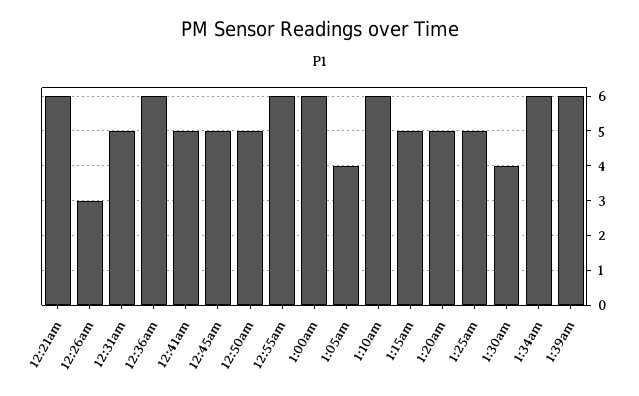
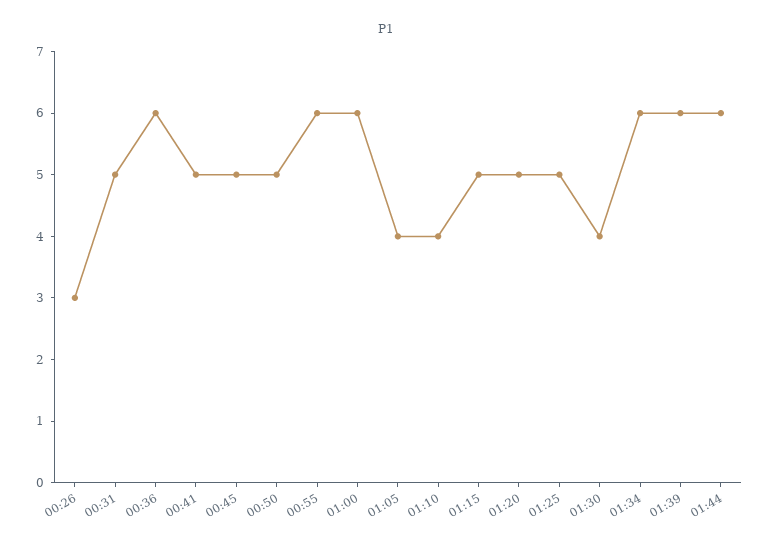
12:21am: 6 -> none
1:10am: 6 -> 4
01:44: none -> 6

